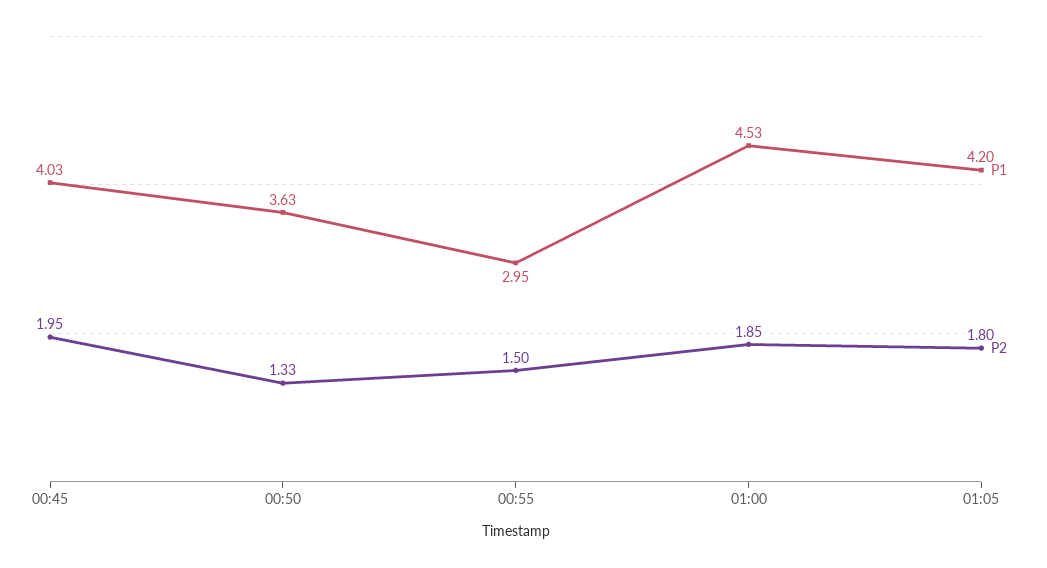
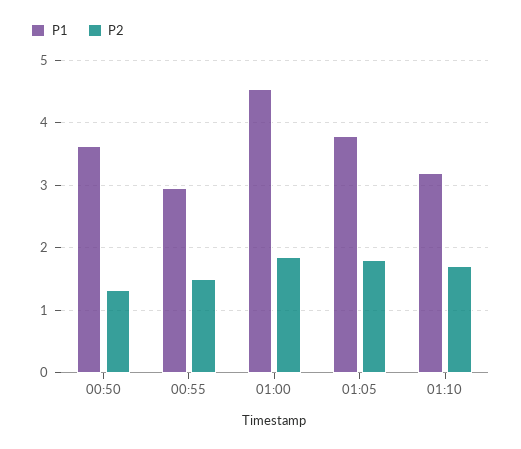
P1, 00:45: 4.03 -> none
P2, 00:45: 1.95 -> none
P1, 01:05: 4.2 -> 3.8
P1, 01:10: none -> 3.2
P2, 01:10: none -> 1.7

